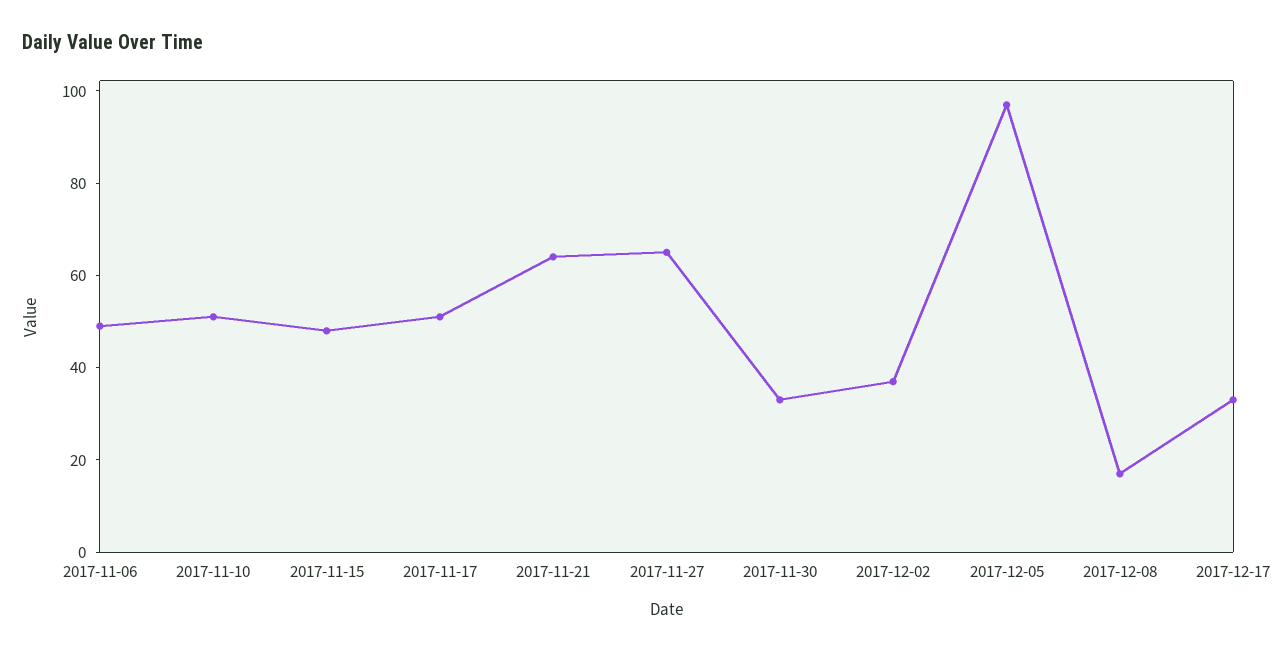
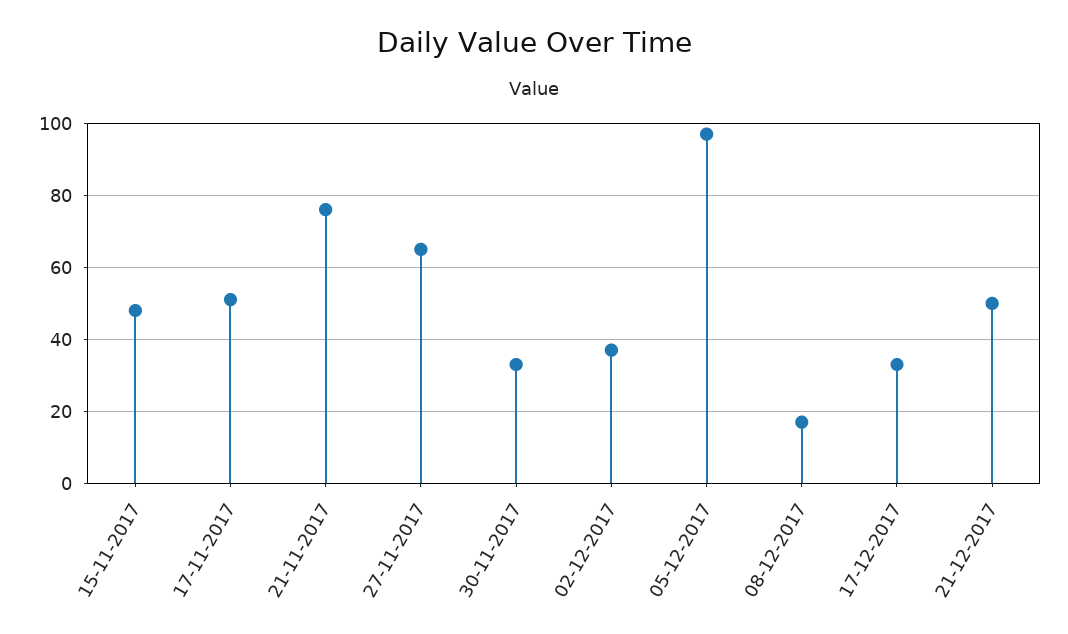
2017-11-06: 50 -> none
2017-11-10: 50 -> none
2017-11-21: 65 -> 75
21-12-2017: none -> 50

